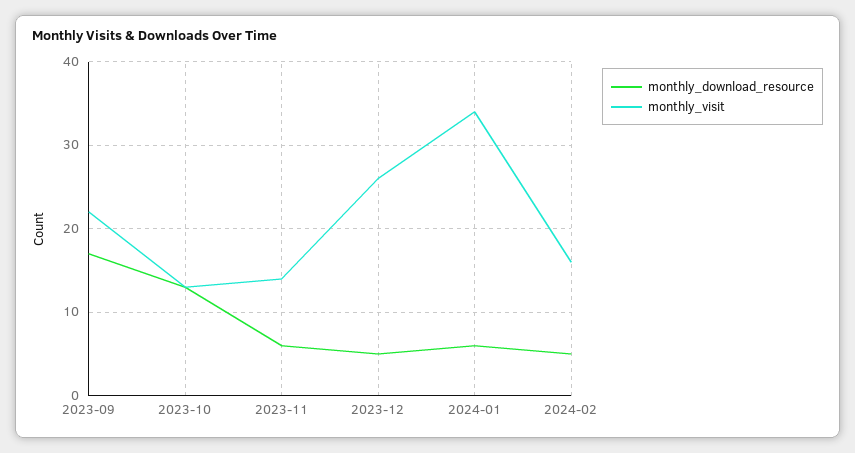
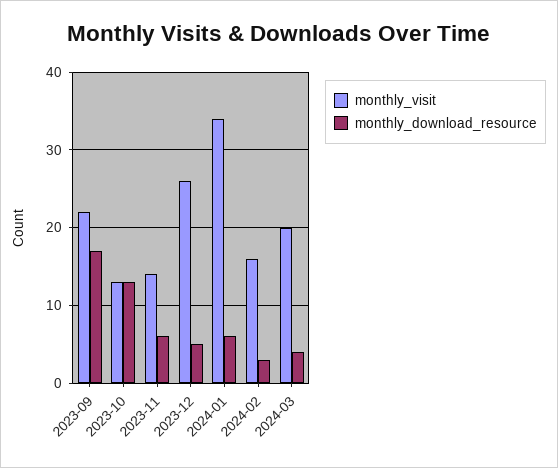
monthly_download_resource, 2024-02: 5 -> 3
monthly_visit, 2024-03: none -> 20
monthly_download_resource, 2024-03: none -> 4

